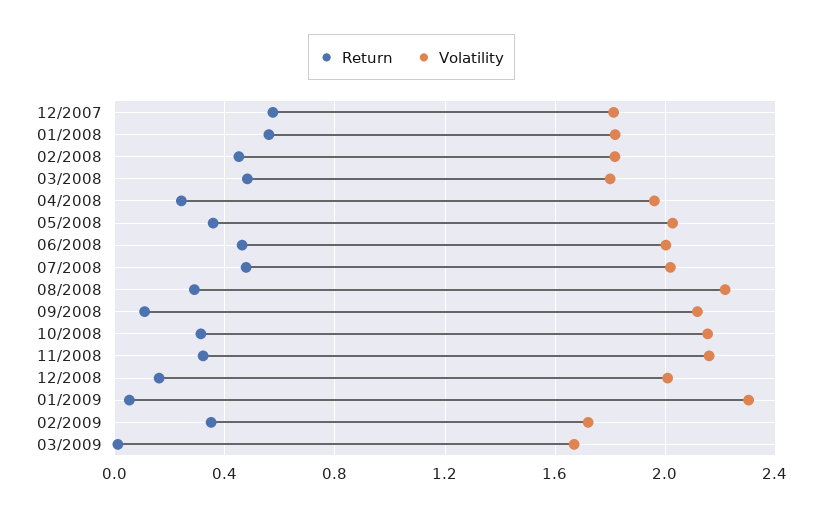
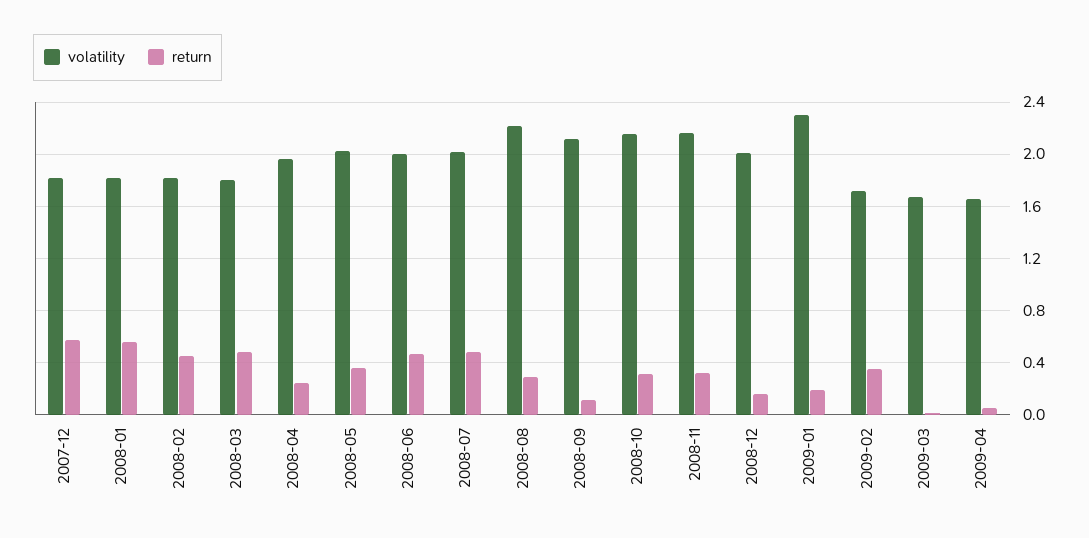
Return, 01/2009: 0.05 -> 0.2
Volatility, 2009-04: none -> 1.65
Return, 2009-04: none -> 0.05

